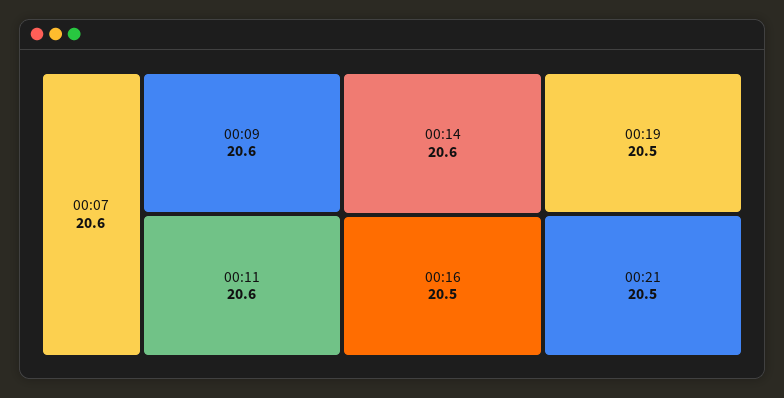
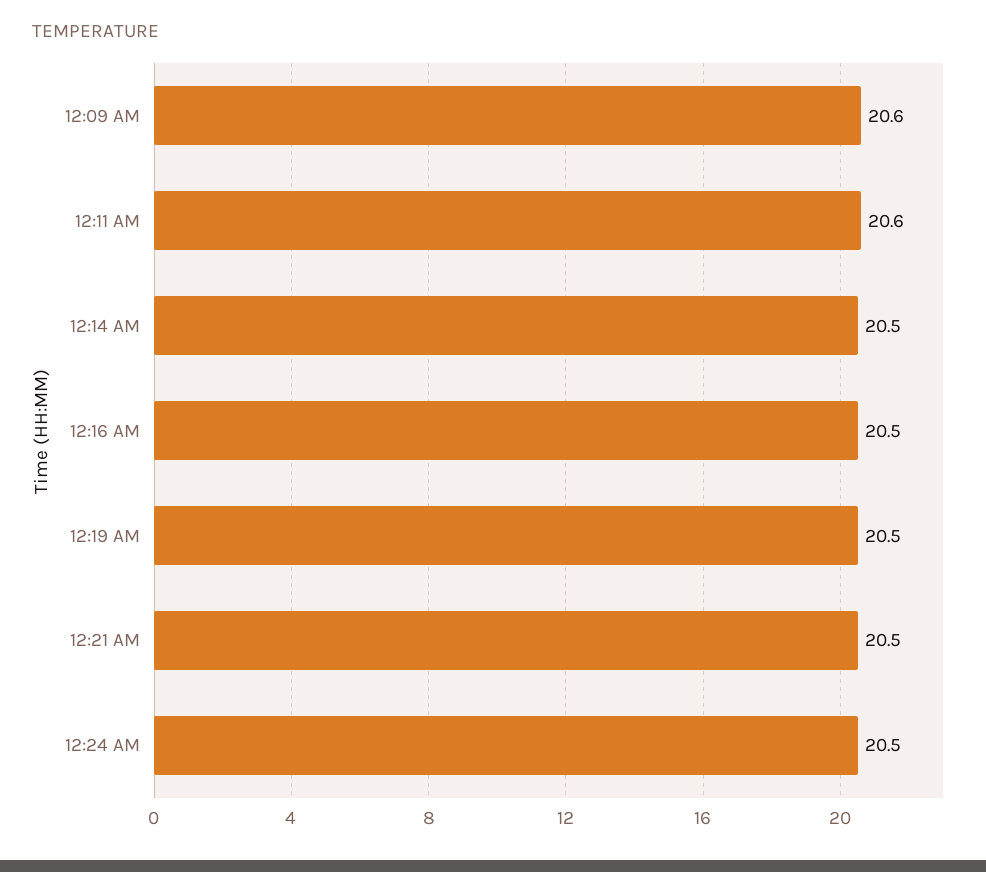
00:07: 20.6 -> none
00:14: 20.6 -> 20.5
12:24 AM: none -> 20.5

